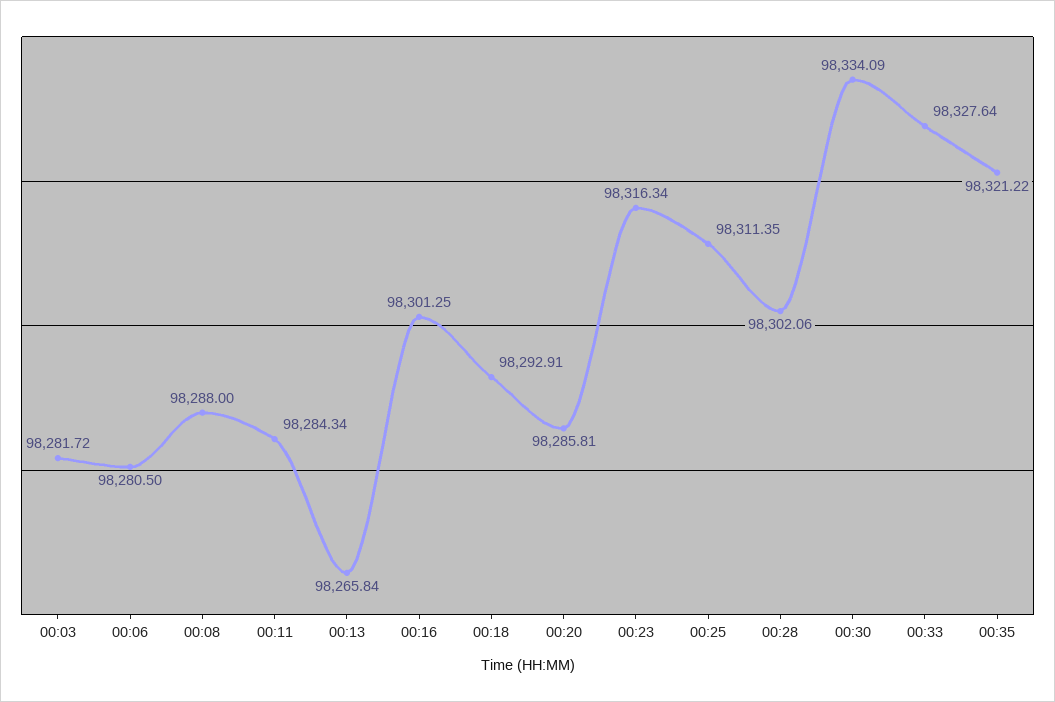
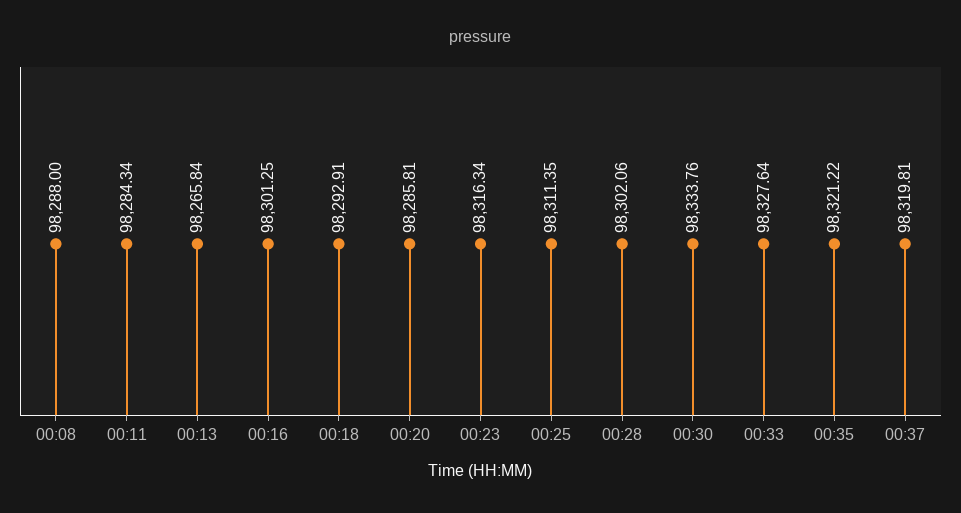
00:03: 98281.72 -> none
00:06: 98280.5 -> none
00:30: 98334.09 -> 98333.76
00:37: none -> 98319.81

